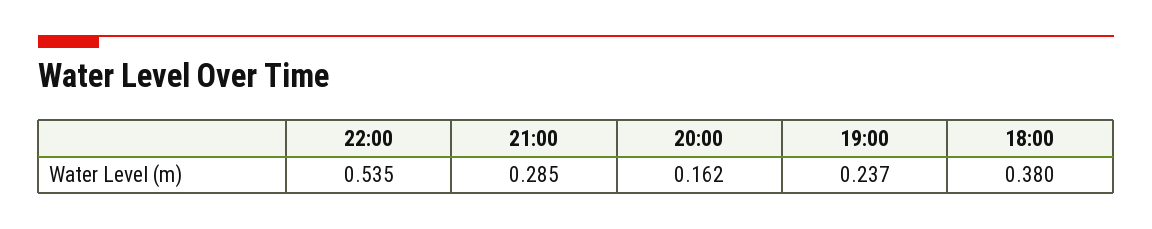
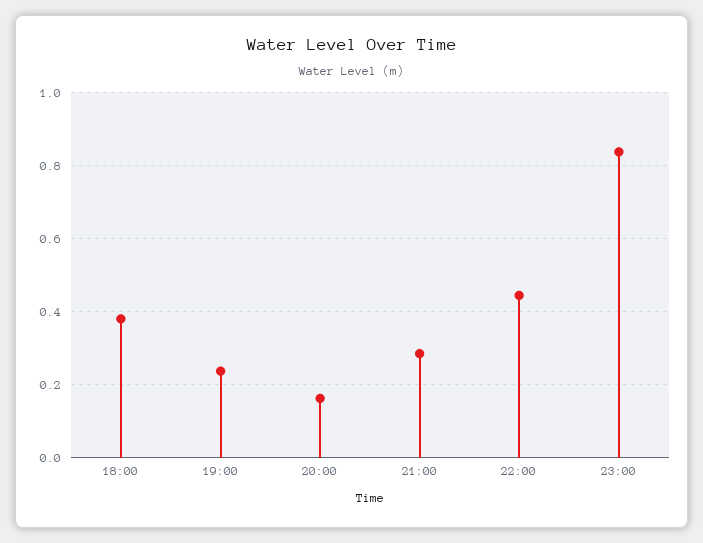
22:00: 0.535 -> 0.44
23:00: none -> 0.84

